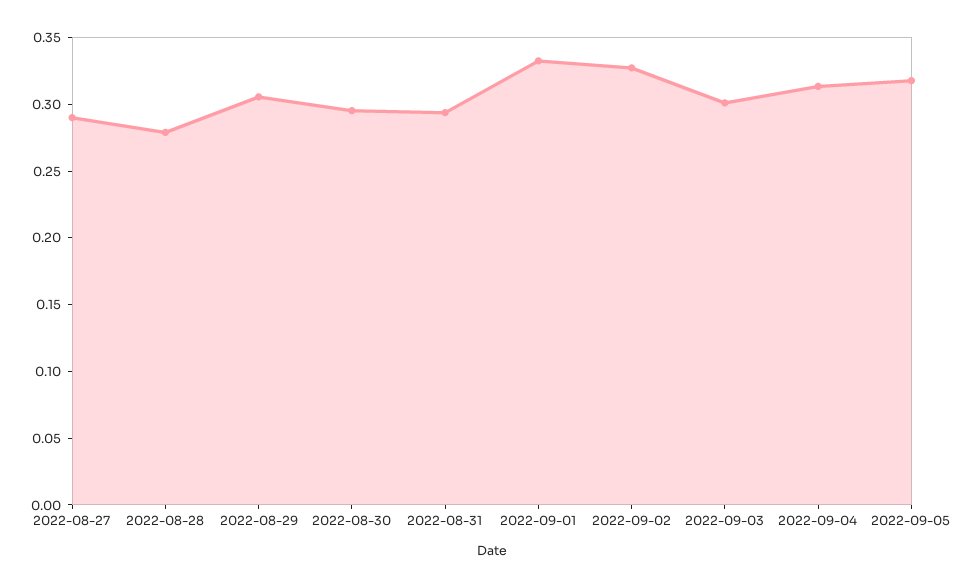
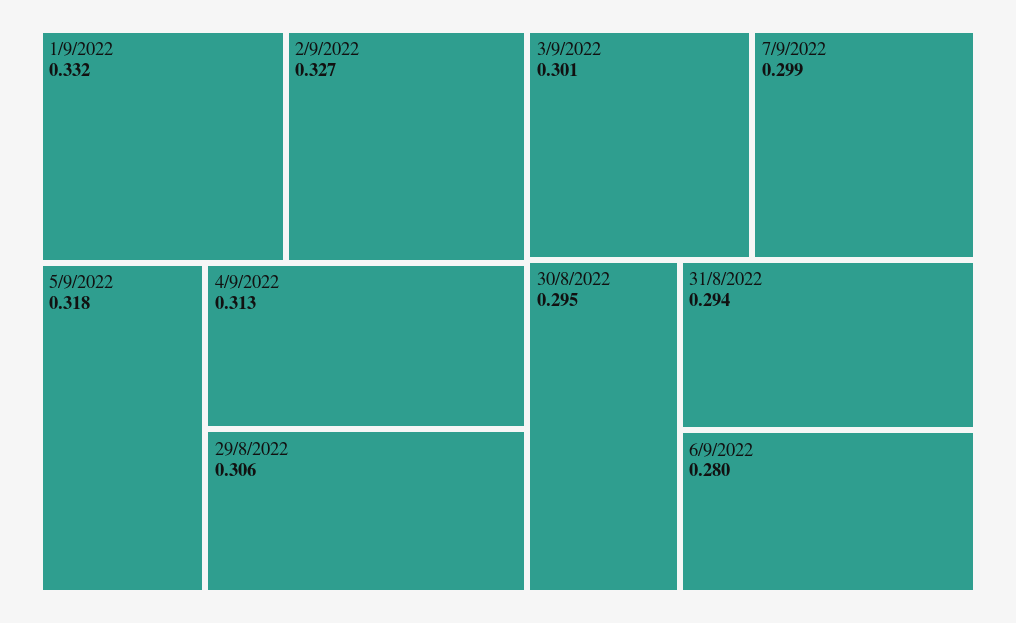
2022-08-27: 0.29 -> none
2022-08-28: 0.28 -> none
7/9/2022: none -> 0.299
6/9/2022: none -> 0.28

